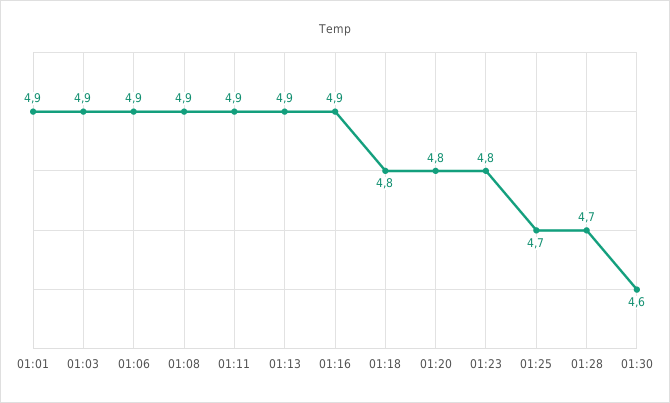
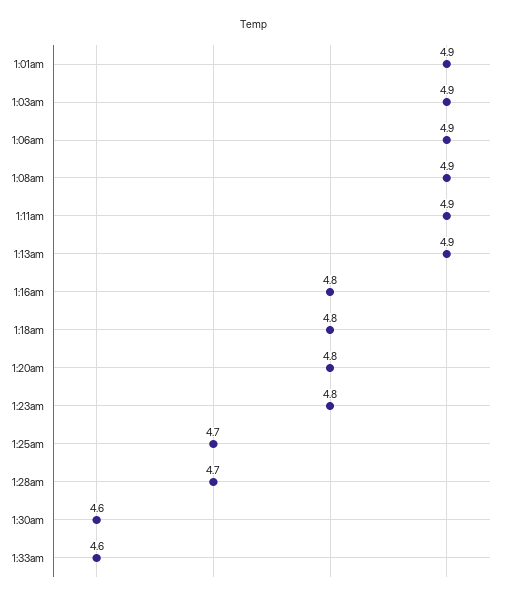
01:16: 4.9 -> 4.8
1:33am: none -> 4.6

